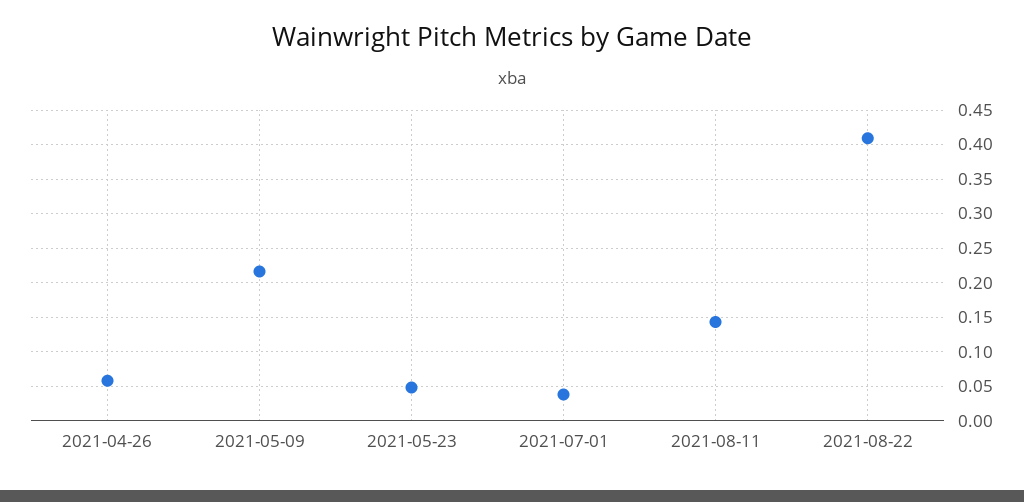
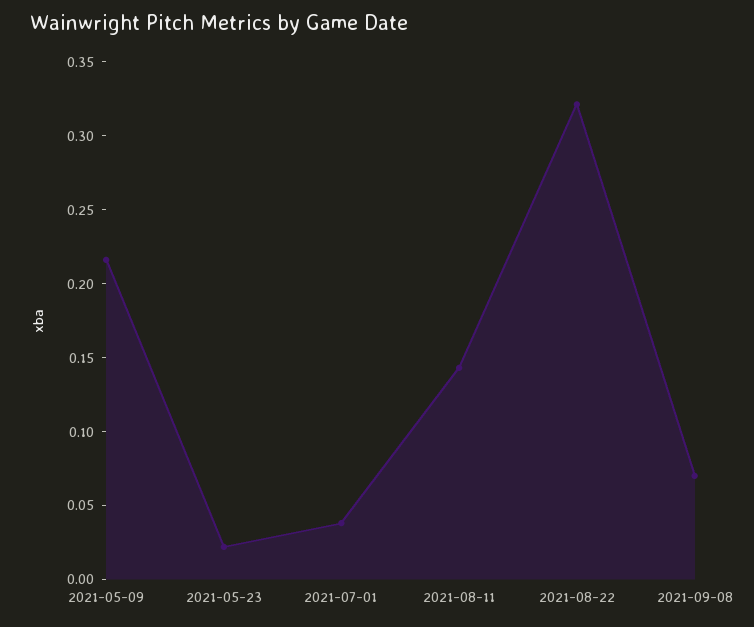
2021-04-26: 0.06 -> none
2021-05-23: 0.05 -> 0.02
2021-08-22: 0.41 -> 0.32
2021-09-08: none -> 0.07

